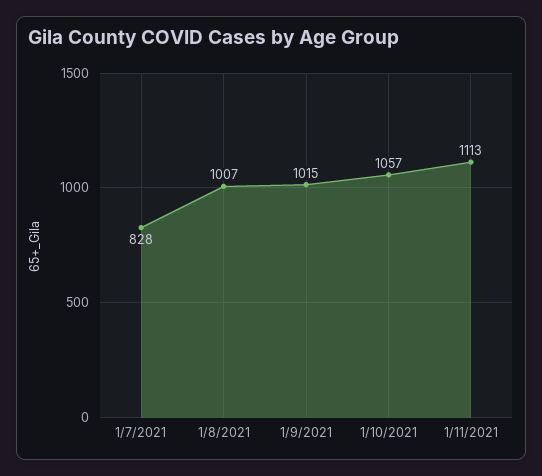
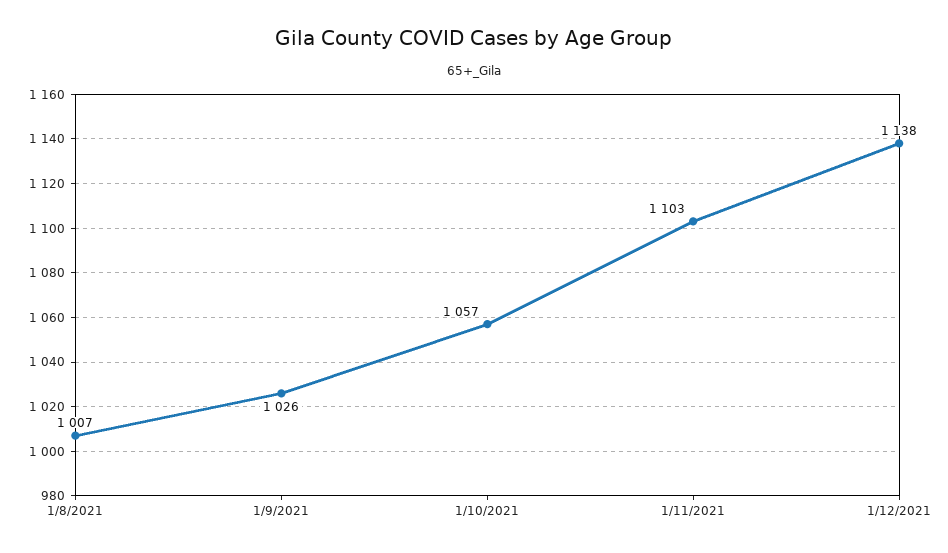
1/7/2021: 828 -> none
1/9/2021: 1015 -> 1026
1/11/2021: 1113 -> 1103
1/12/2021: none -> 1138

